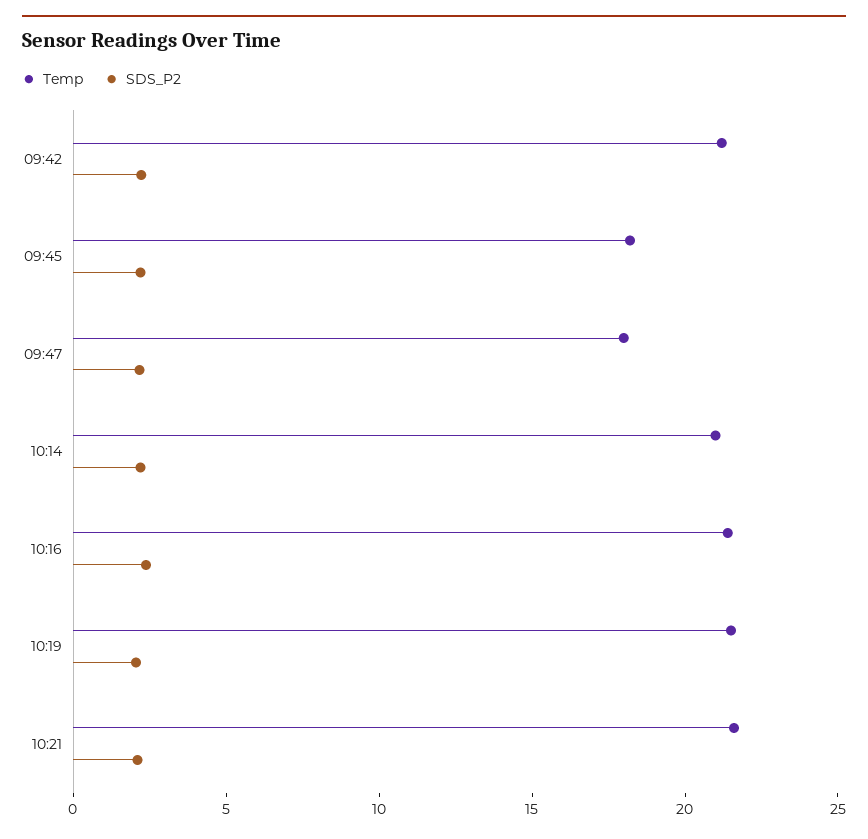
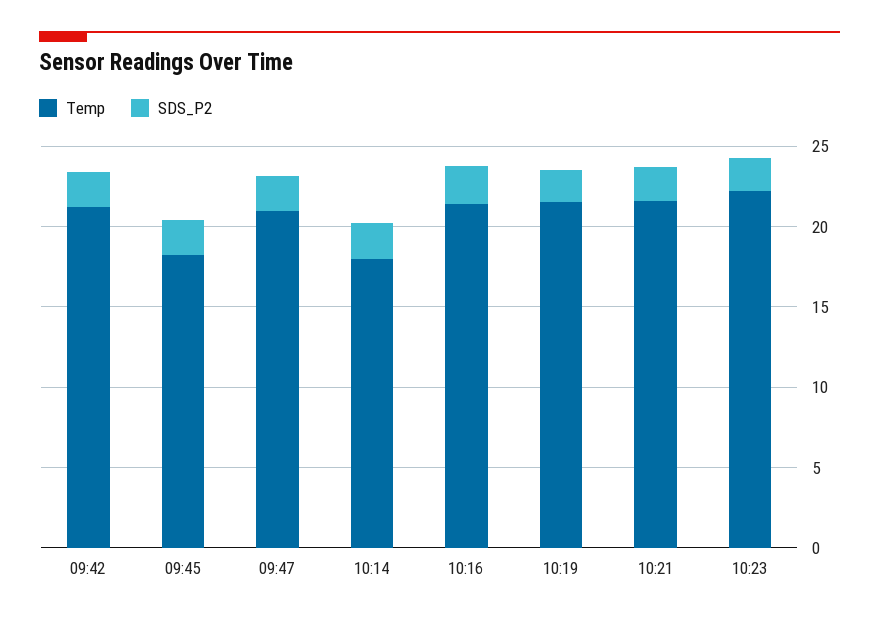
Temp, 09:47: 18 -> 21
Temp, 10:14: 21 -> 18
Temp, 10:23: none -> 22
SDS_P2, 10:23: none -> 2

